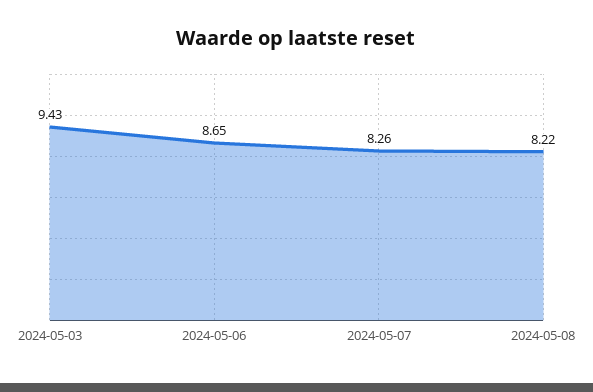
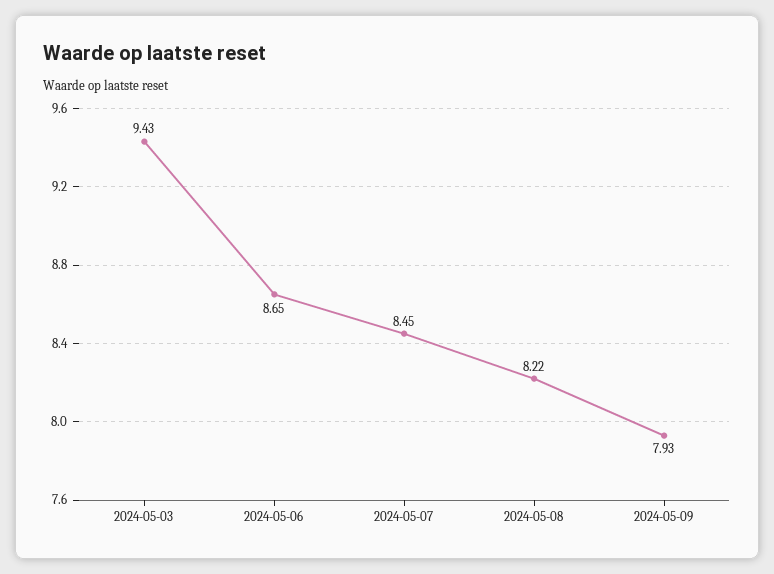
2024-05-07: 8.26 -> 8.45
2024-05-09: none -> 7.93

